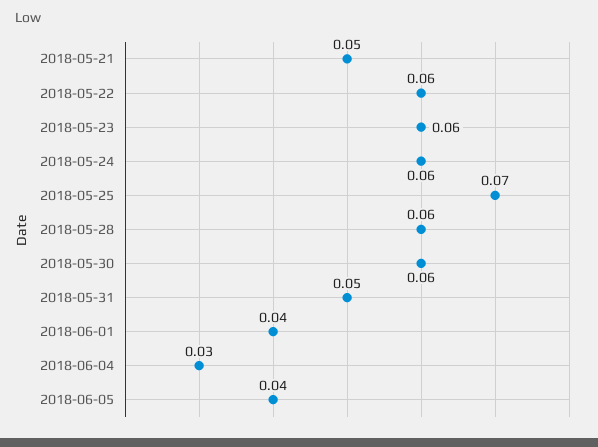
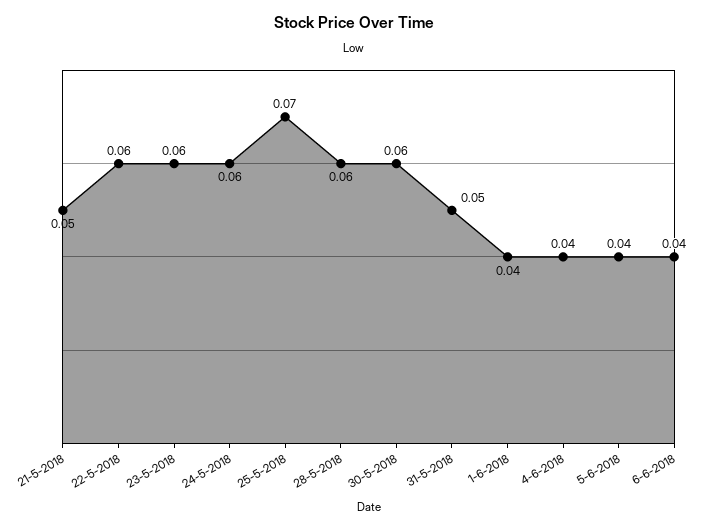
2018-06-04: 0.03 -> 0.04
6-6-2018: none -> 0.04

